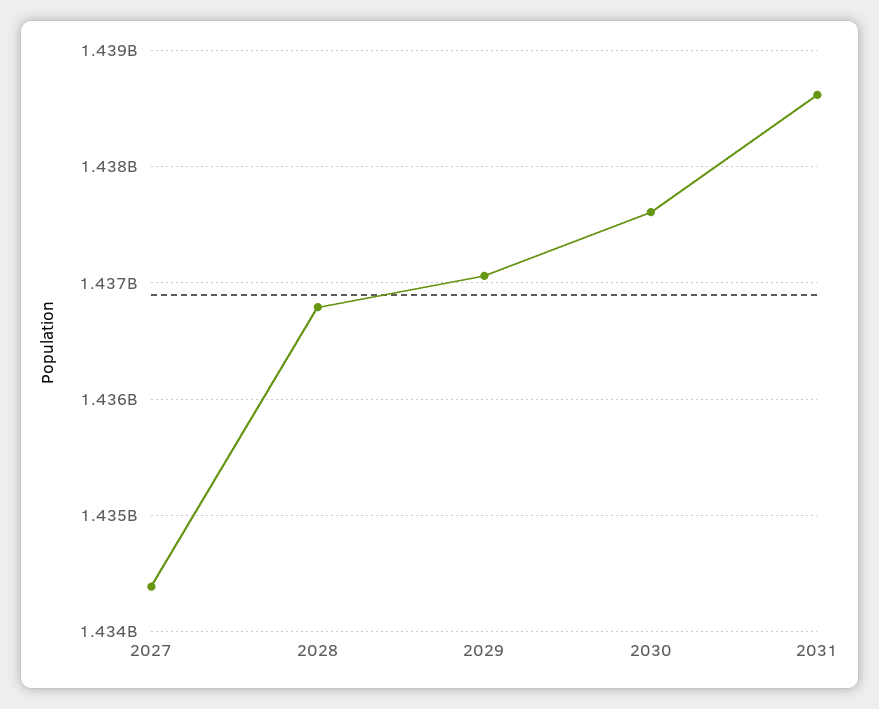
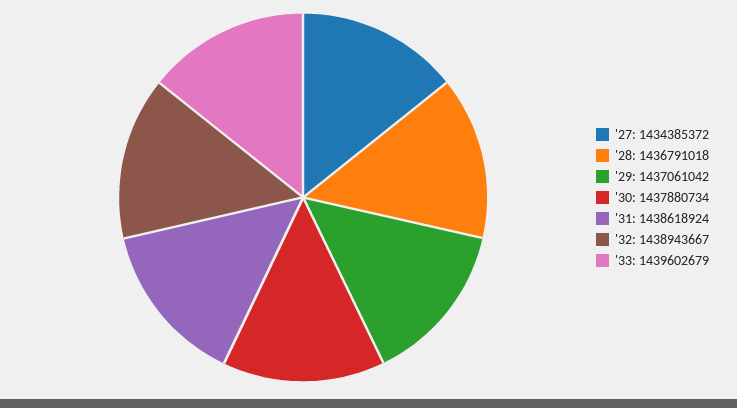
2030: 1437600000 -> 1437880734
'32: none -> 1438943667
'33: none -> 1439602679

